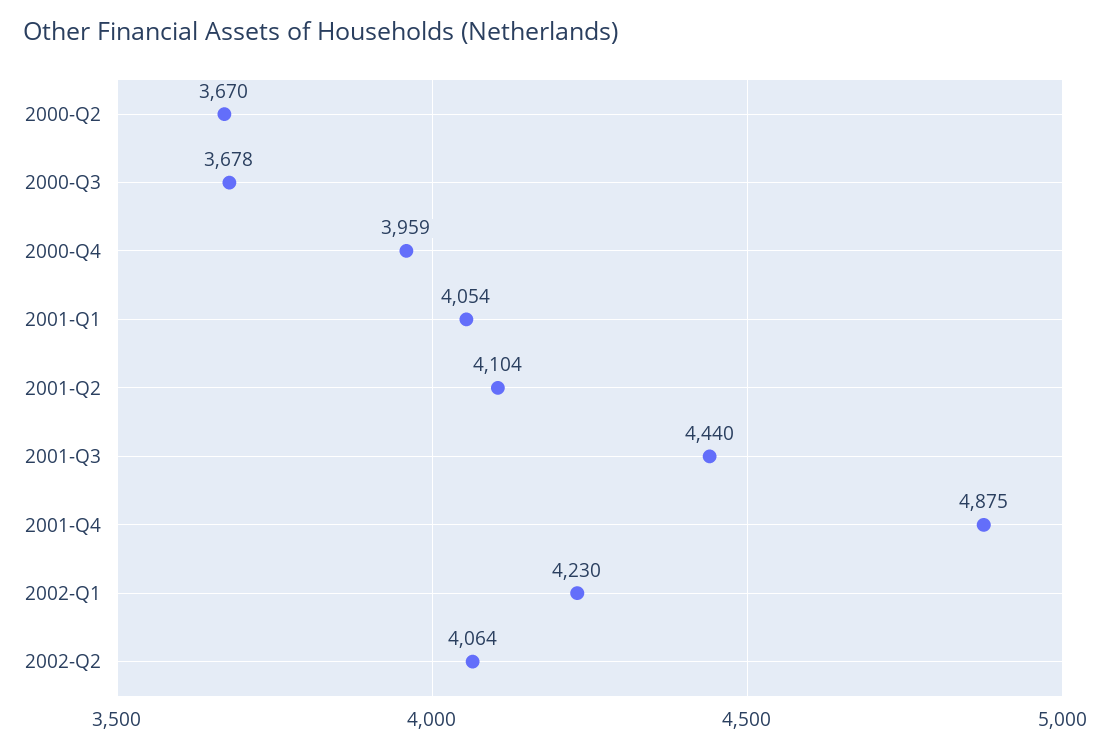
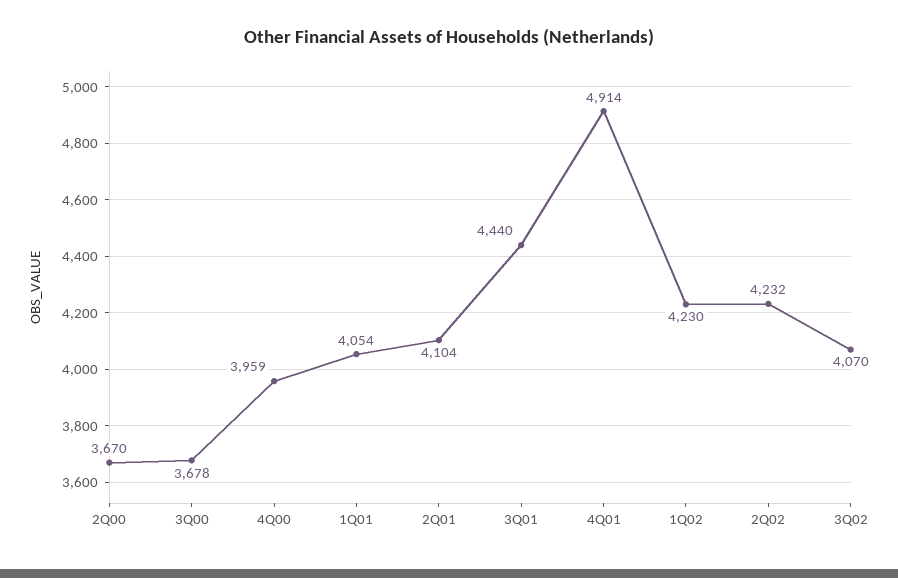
2001-Q4: 4875 -> 4914
2002-Q2: 4064 -> 4232
3Q02: none -> 4070

